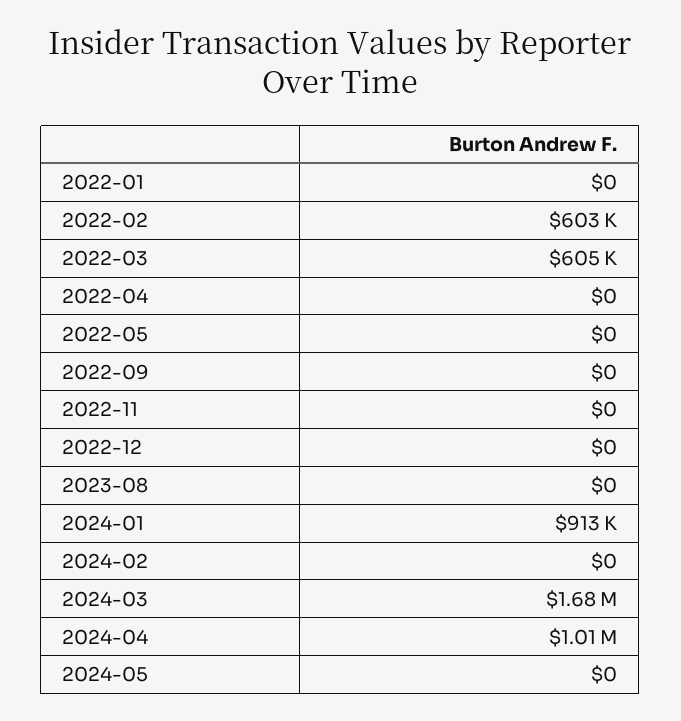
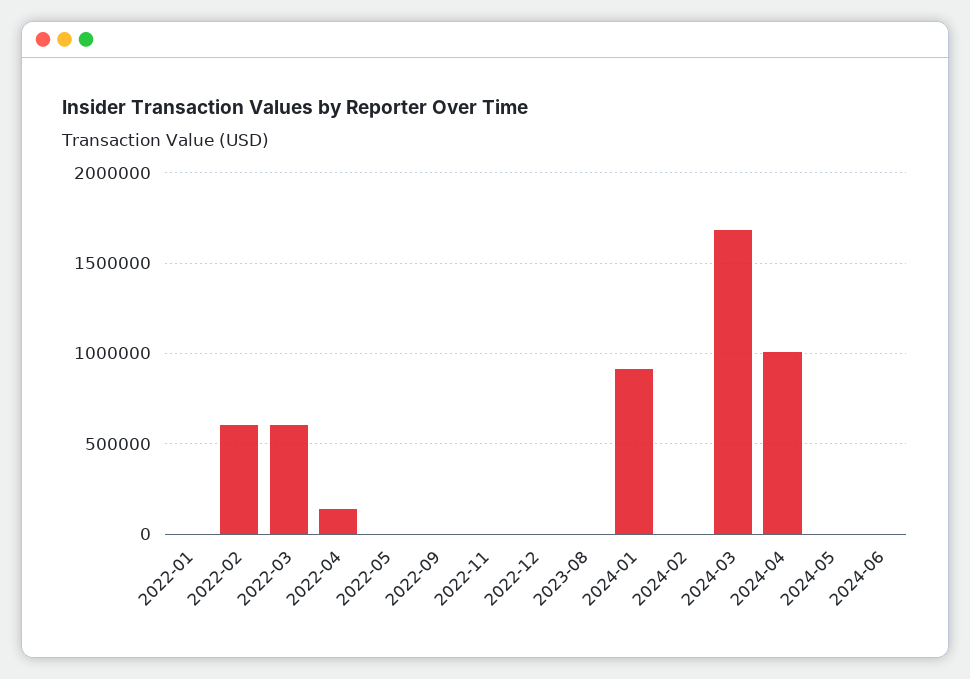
2022-04: 0 -> 150000
2024-06: none -> 0

